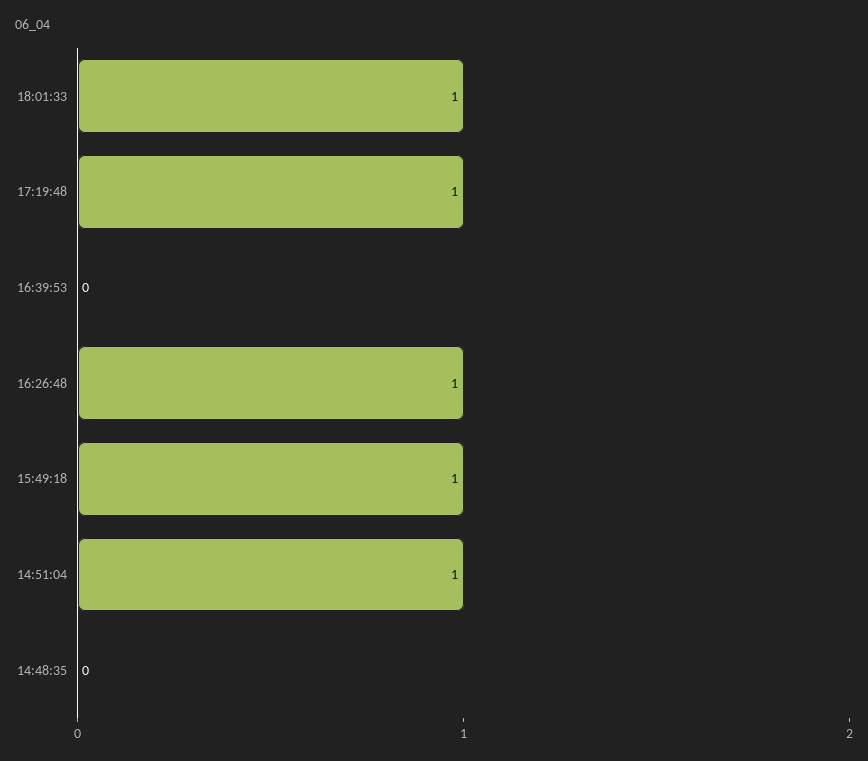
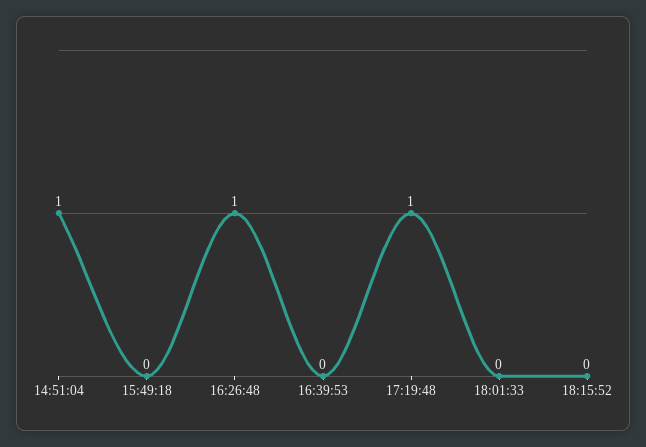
18:01:33: 1 -> 0
15:49:18: 1 -> 0
14:48:35: 0 -> none
18:15:52: none -> 0

